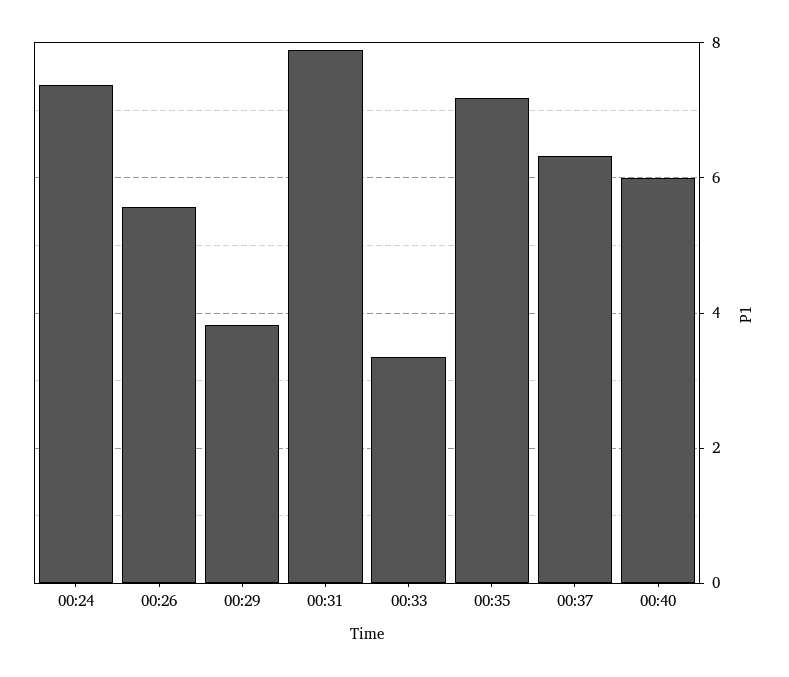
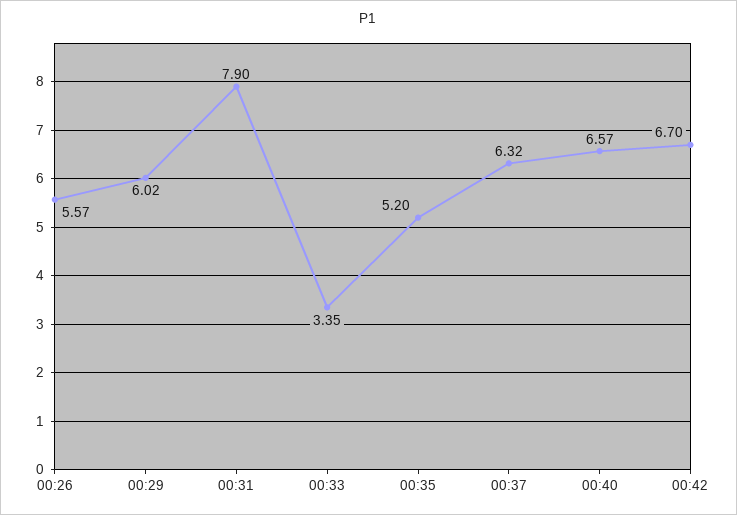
00:24: 7.4 -> none
00:29: 3.8 -> 6.02
00:35: 7.2 -> 5.2
00:40: 6 -> 6.57
00:42: none -> 6.7

